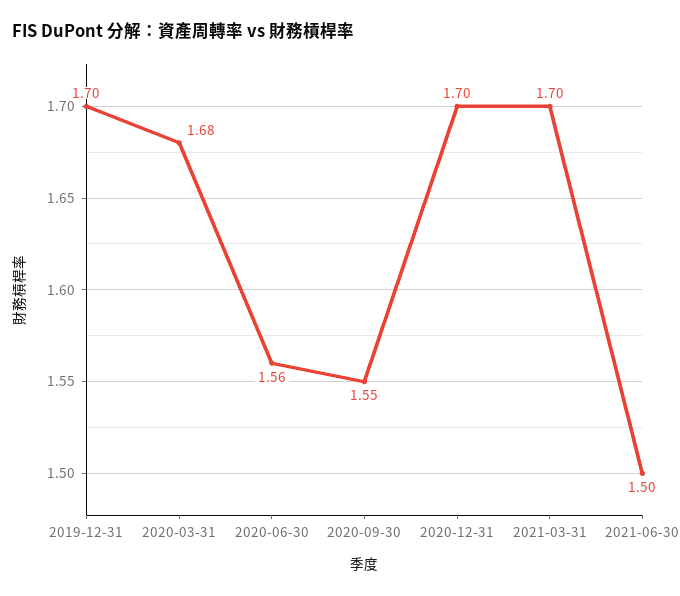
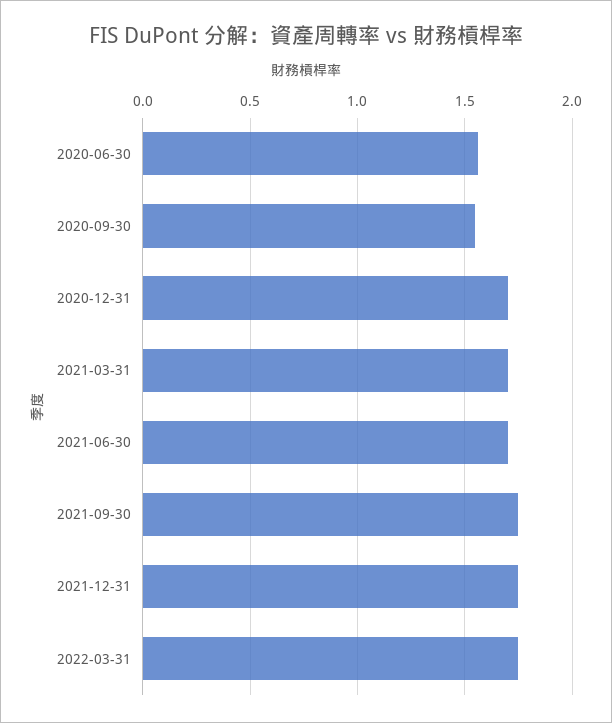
2019-12-31: 1.7 -> none
2020-03-31: 1.68 -> none
2021-06-30: 1.5 -> 1.7
2021-09-30: none -> 1.75
2021-12-31: none -> 1.75
2022-03-31: none -> 1.75

